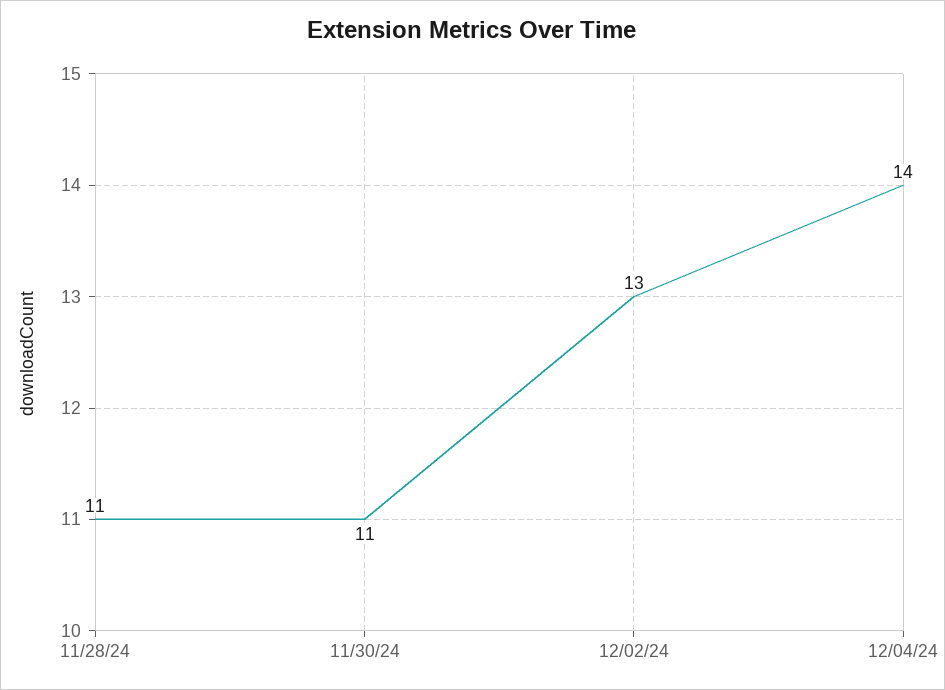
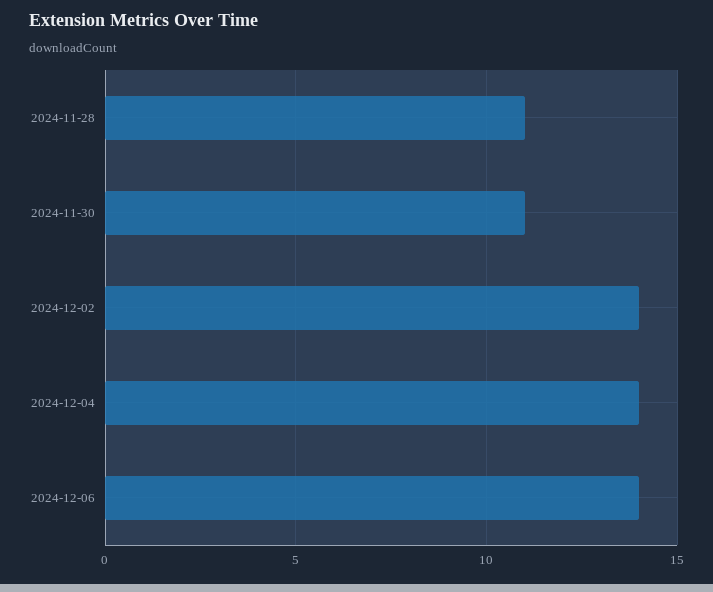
12/02/24: 13 -> 14
2024-12-06: none -> 14

